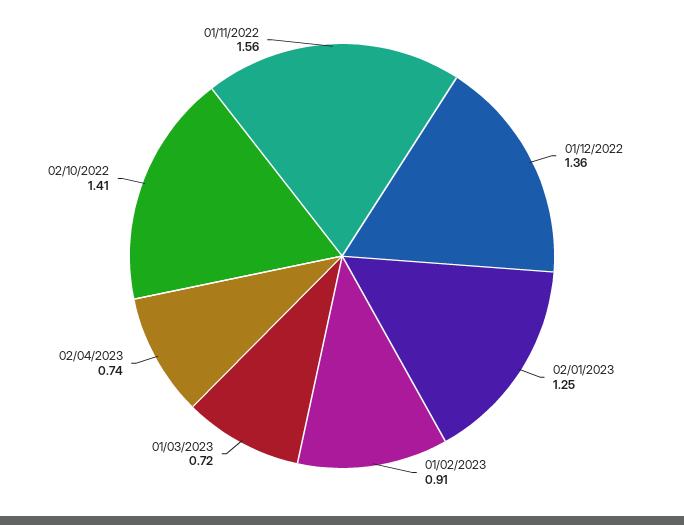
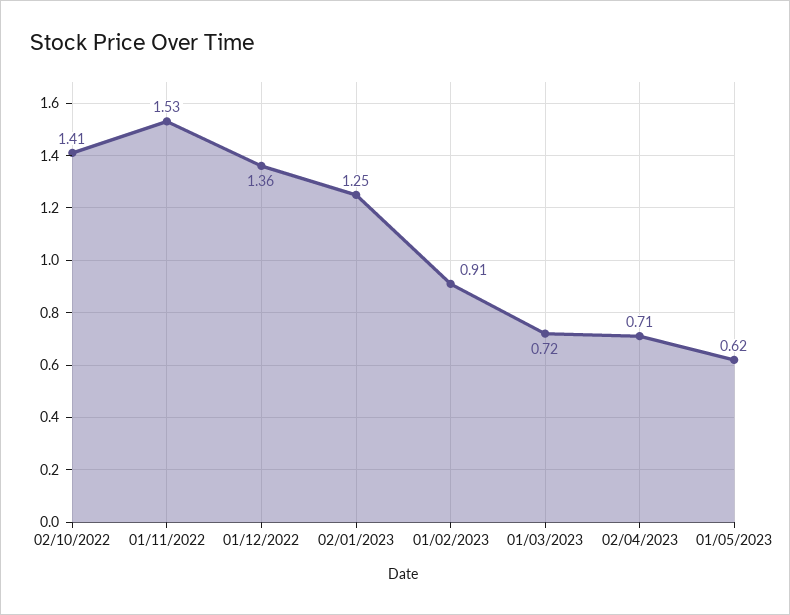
02/04/2023: 0.74 -> 0.71
01/11/2022: 1.56 -> 1.53
01/05/2023: none -> 0.62

